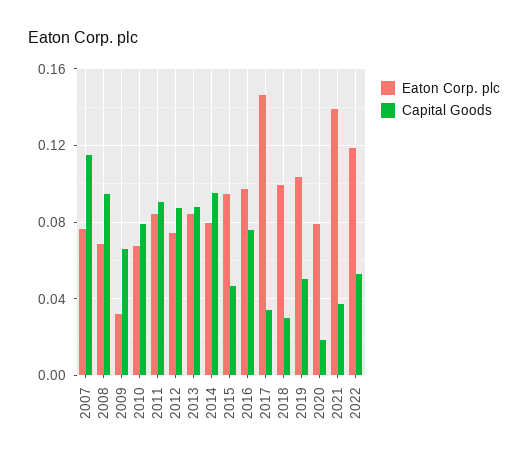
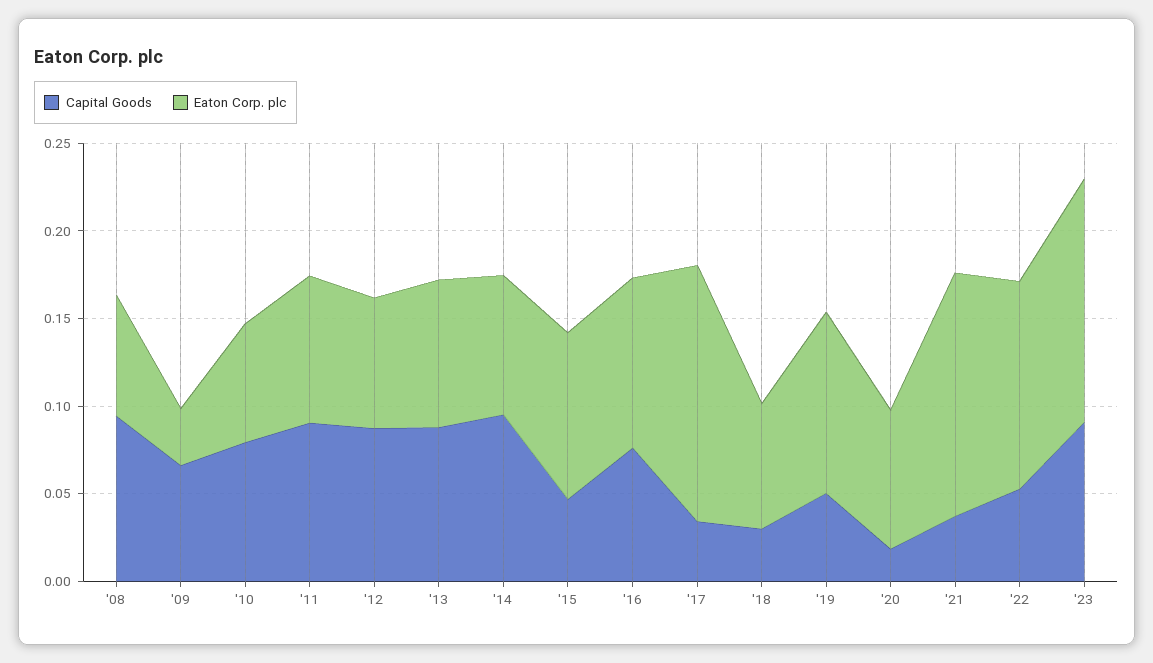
Eaton Corp. plc, 2007: 0.075 -> none
Capital Goods, 2007: 0.115 -> none
Eaton Corp. plc, 2018: 0.1 -> 0.07
Capital Goods, '23: none -> 0.09
Eaton Corp. plc, '23: none -> 0.14

